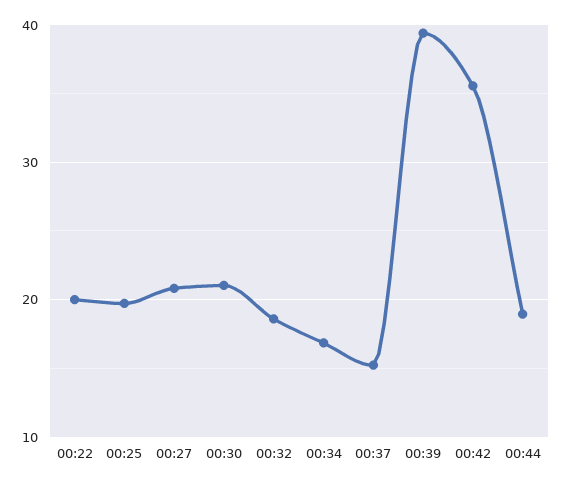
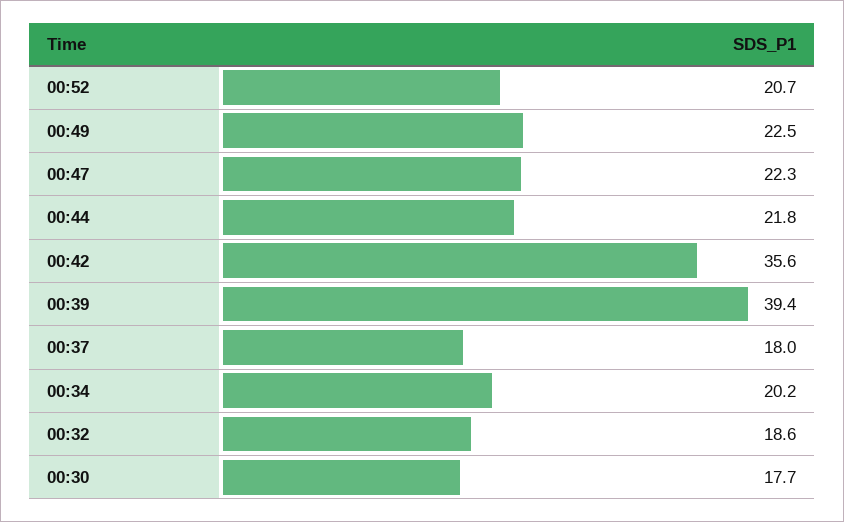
00:22: 20 -> none
00:25: 20 -> none
00:27: 21 -> none
00:30: 21 -> 17.7
00:34: 17 -> 20.2
00:37: 15 -> 18
00:44: 19 -> 21.8
00:52: none -> 20.7
00:49: none -> 22.5
00:47: none -> 22.3

